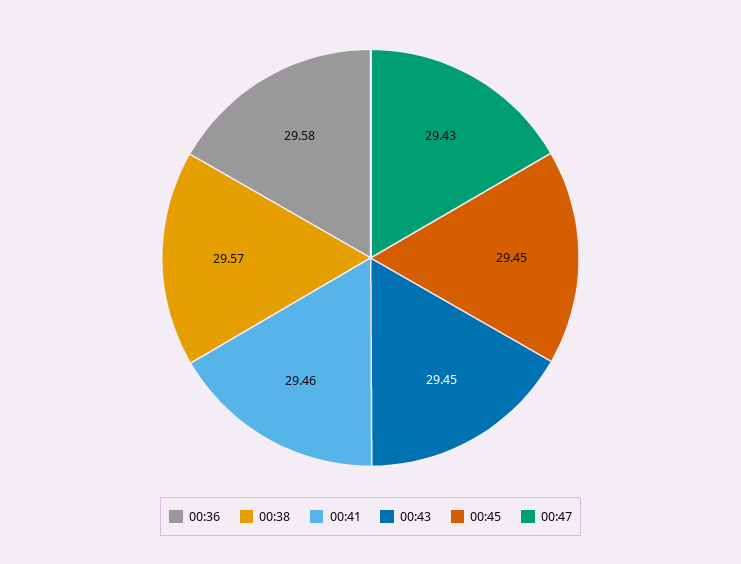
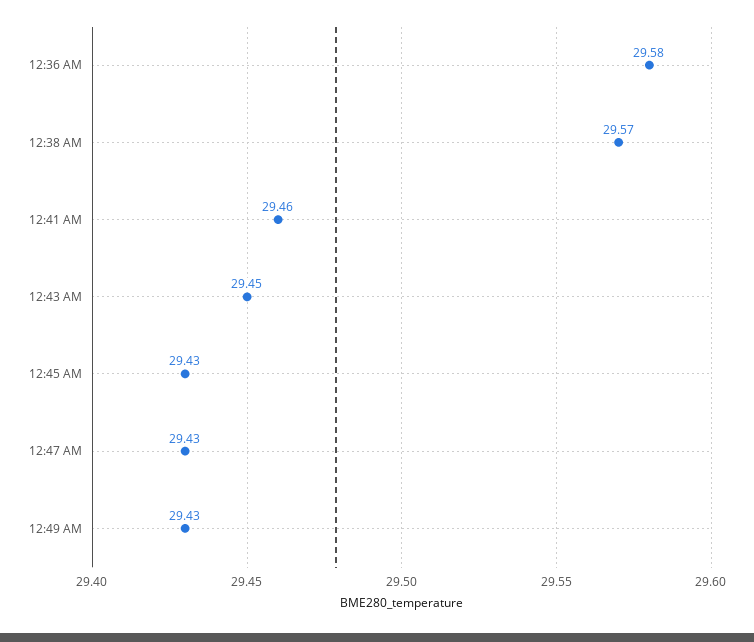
00:45: 29.45 -> 29.43
12:49 AM: none -> 29.43

